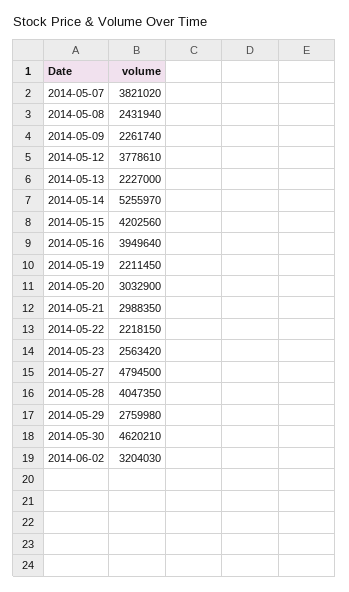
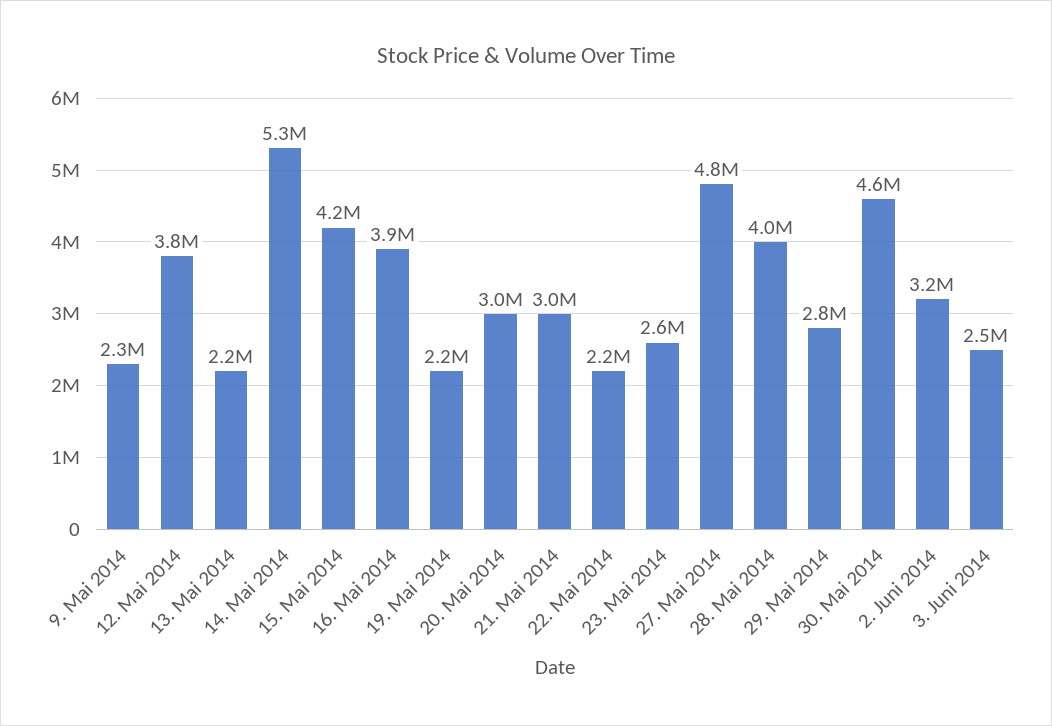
2014-05-07: 3821020 -> none
2014-05-08: 2431940 -> none
3. Juni 2014: none -> 2500000

